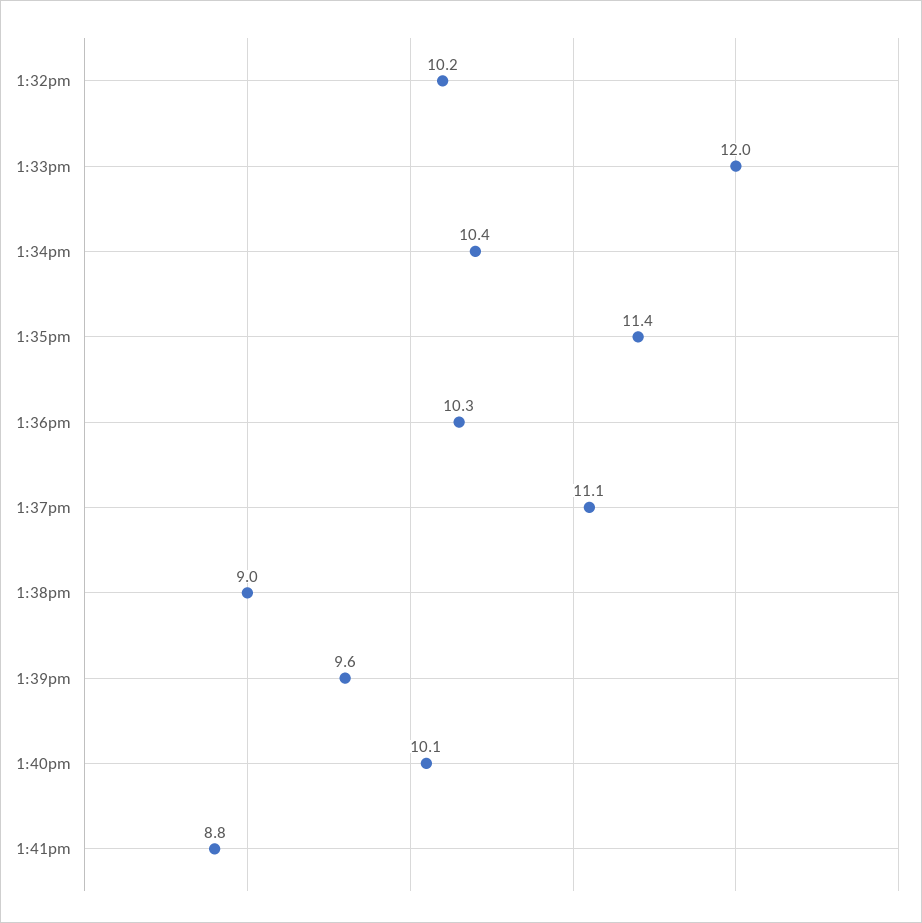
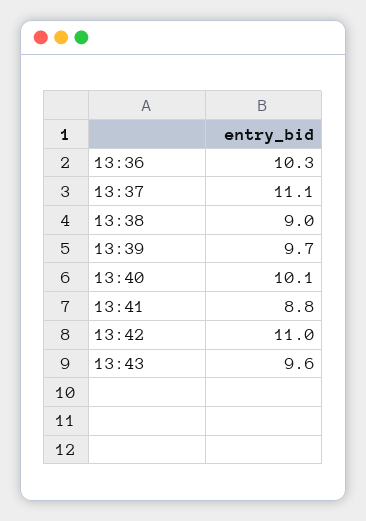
1:32pm: 10.2 -> none
1:33pm: 12 -> none
1:34pm: 10.4 -> none
1:35pm: 11.4 -> none
1:39pm: 9.6 -> 9.7
13:42: none -> 11
13:43: none -> 9.6

